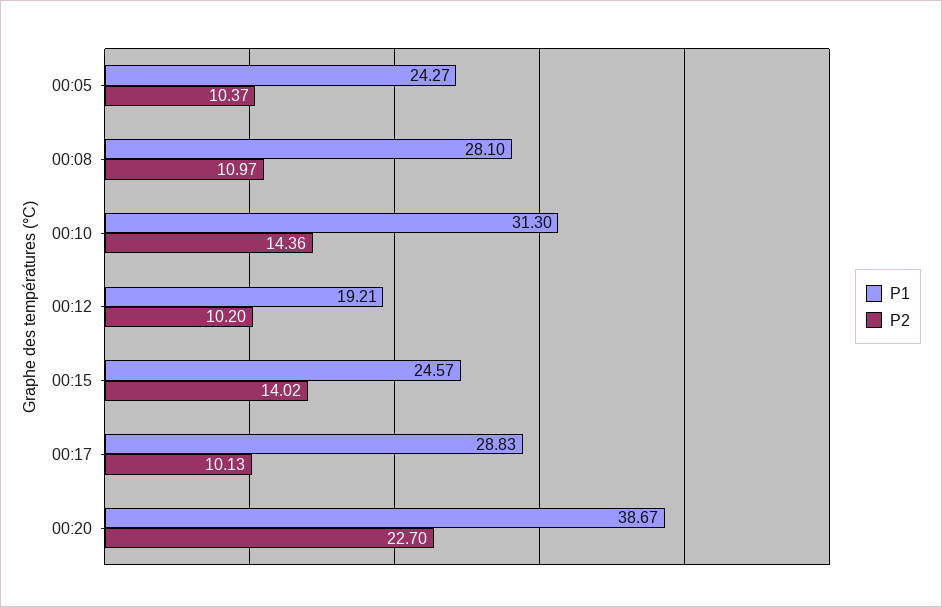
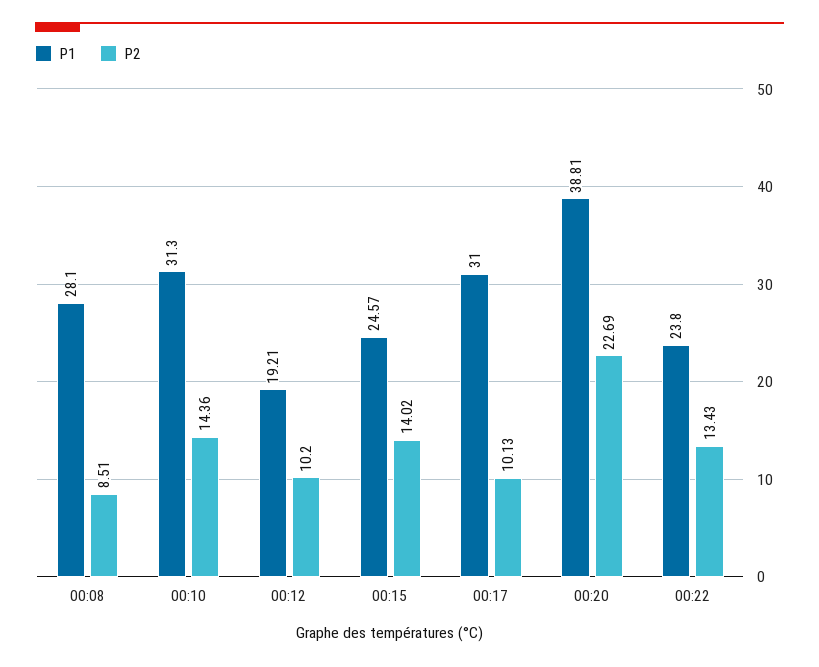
P1, 00:05: 24.27 -> none
P2, 00:05: 10.37 -> none
P2, 00:08: 10.97 -> 8.51
P1, 00:17: 28.83 -> 31
P1, 00:20: 38.67 -> 38.81
P2, 00:20: 22.7 -> 22.69
P1, 00:22: none -> 23.8
P2, 00:22: none -> 13.43

